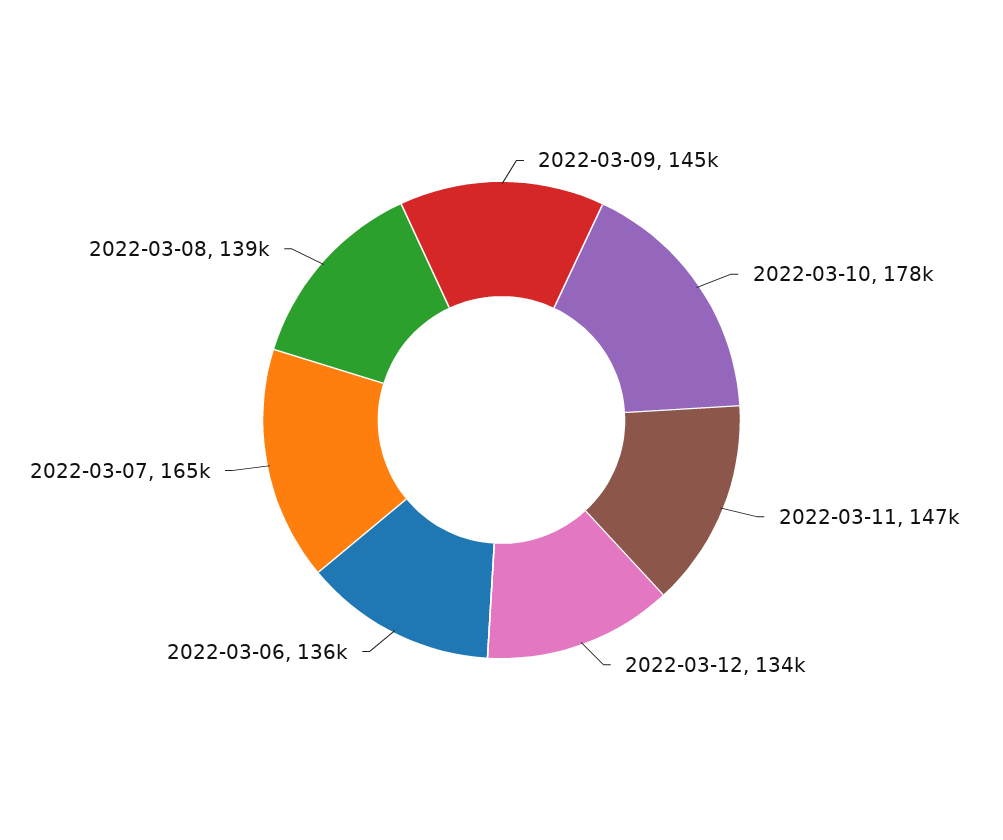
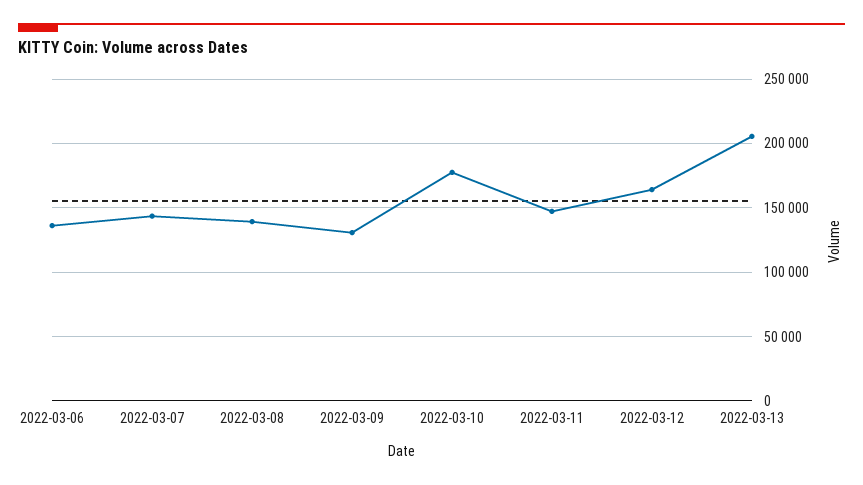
2022-03-09: 145000 -> 130000
2022-03-12: 134000 -> 165000
2022-03-07: 165000 -> 145000
2022-03-13: none -> 205000

